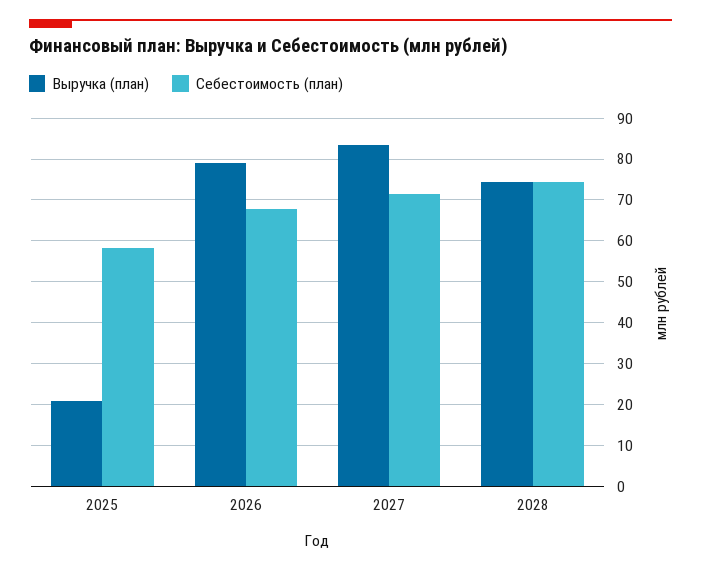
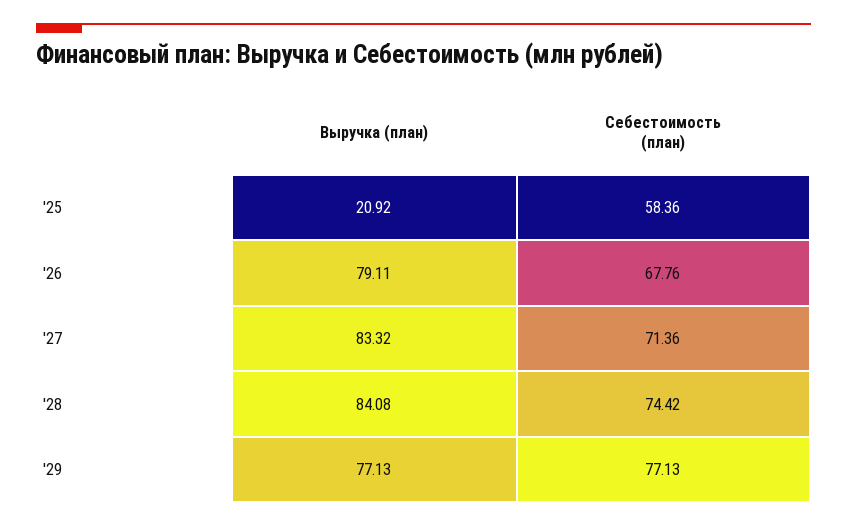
Выручка (план), 2028: 74 -> 84.08
Выручка (план), '29: none -> 77.13
Себестоимость (план), '29: none -> 77.13

